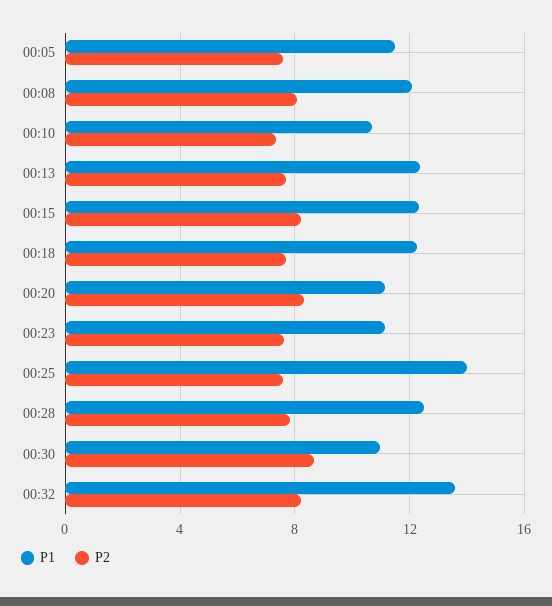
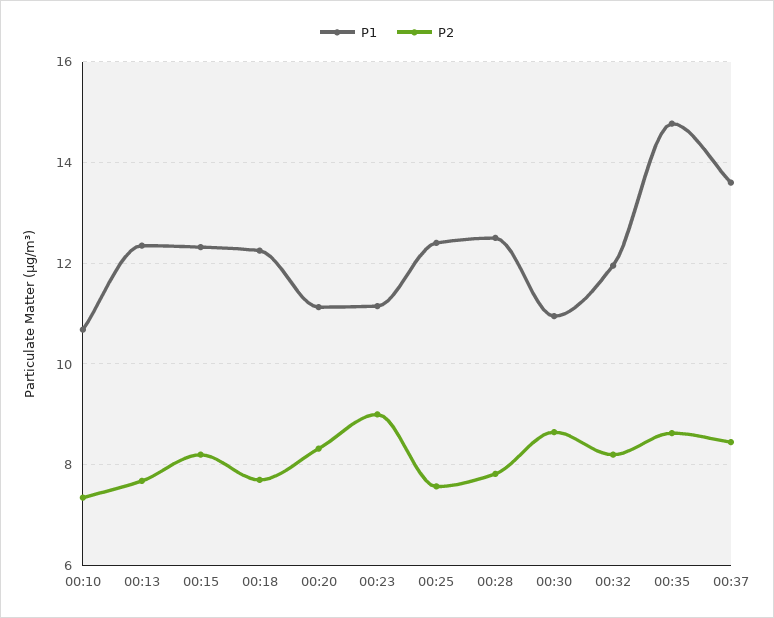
P1, 00:05: 11.5 -> none
P2, 00:05: 7.5 -> none
P1, 00:08: 12 -> none
P2, 00:08: 8 -> none
P2, 00:23: 7.5 -> 9
P1, 00:25: 14 -> 12.4
P1, 00:32: 13.5 -> 12
P1, 00:35: none -> 14.8
P2, 00:35: none -> 8.6
P1, 00:37: none -> 13.6
P2, 00:37: none -> 8.4

